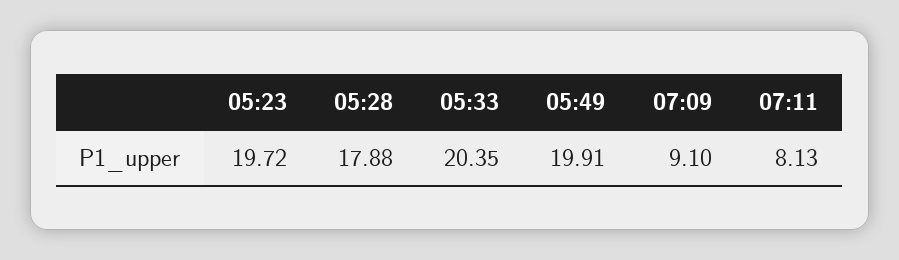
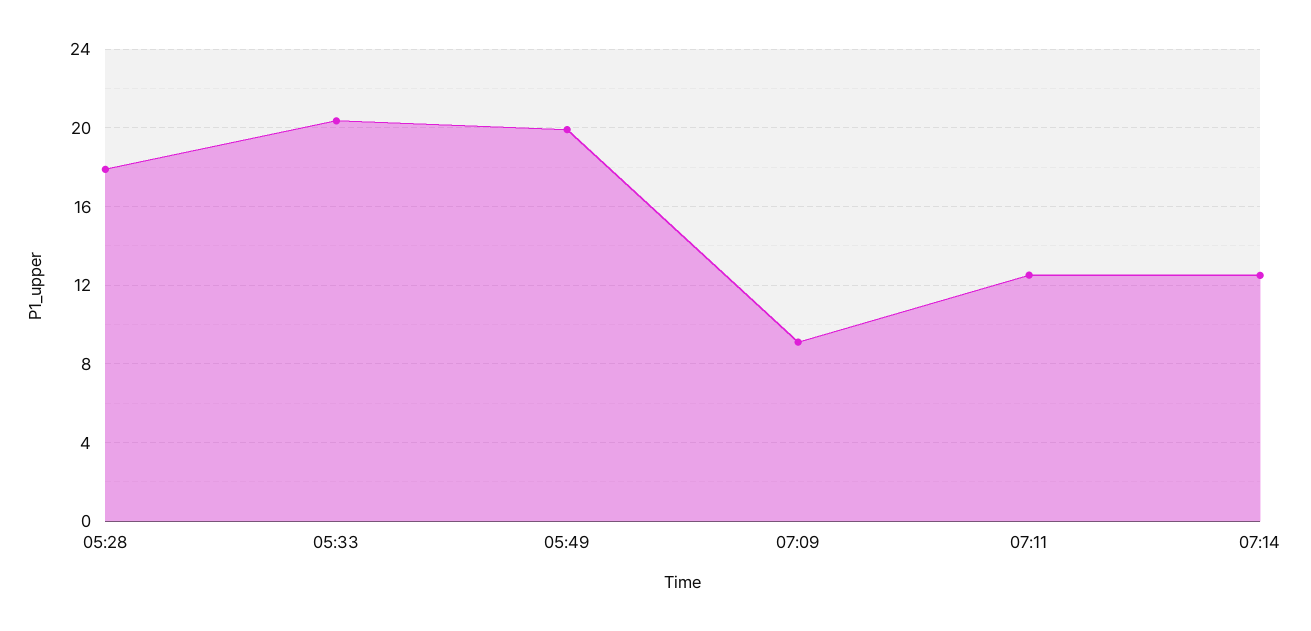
05:23: 19.72 -> none
07:11: 8.13 -> 12.5
07:14: none -> 12.5

